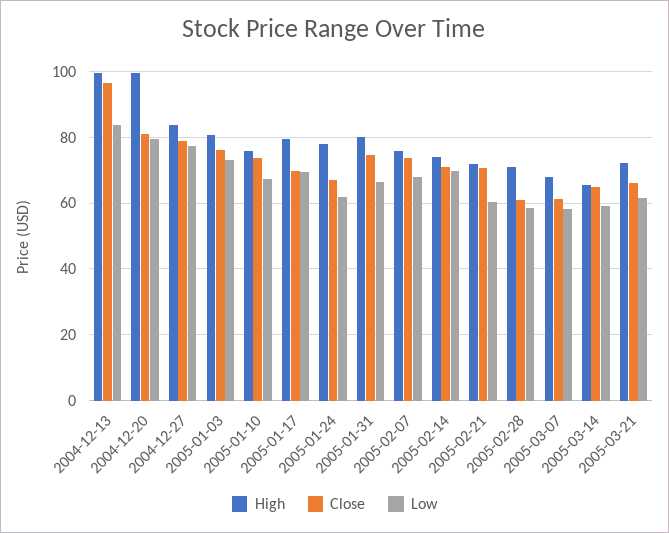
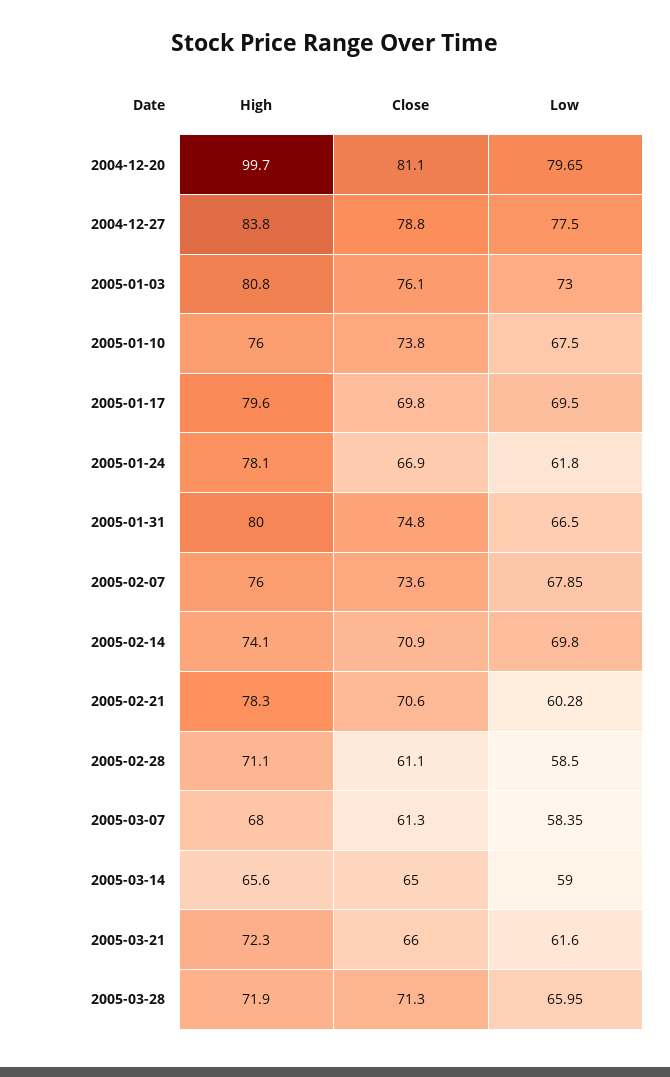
High, 2004-12-13: 100 -> none
Close, 2004-12-13: 96 -> none
Low, 2004-12-13: 84 -> none
High, 2005-02-21: 72 -> 78.3
High, 2005-03-28: none -> 71.9
Close, 2005-03-28: none -> 71.3
Low, 2005-03-28: none -> 65.95

